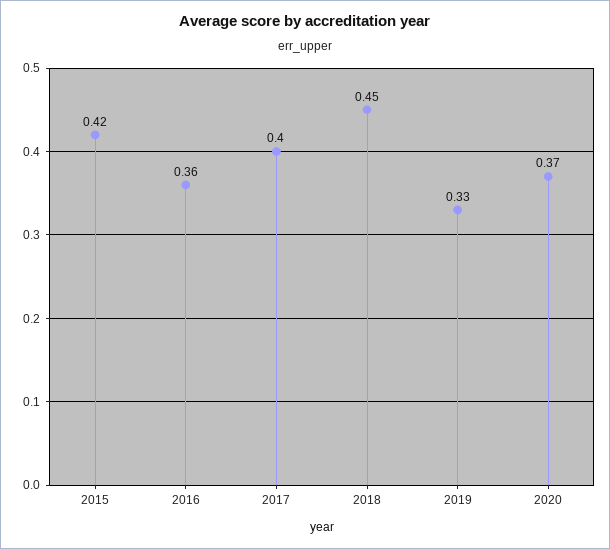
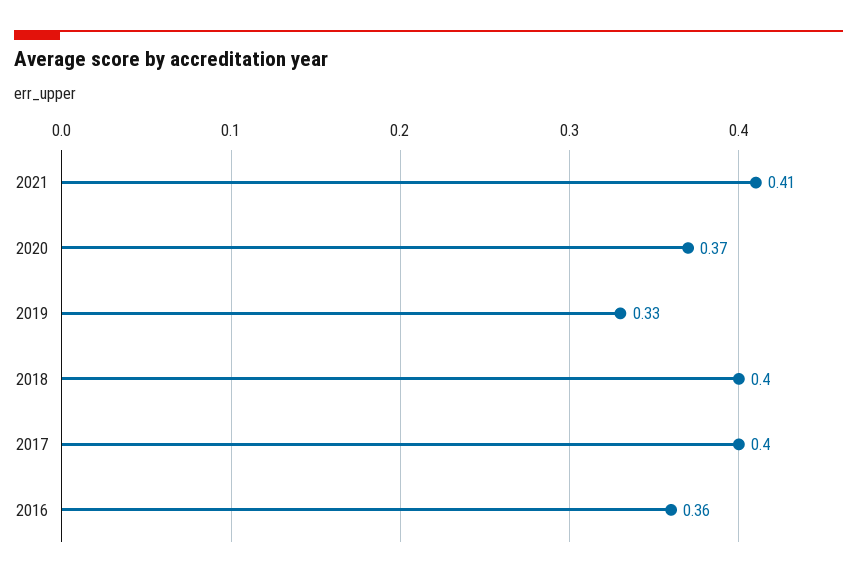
2015: 0.42 -> none
2018: 0.45 -> 0.4
2021: none -> 0.41

